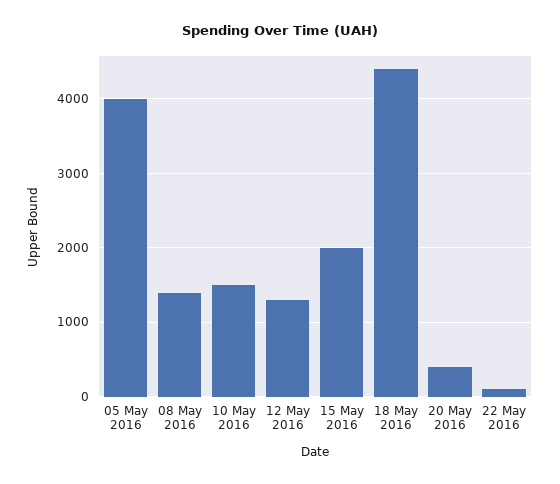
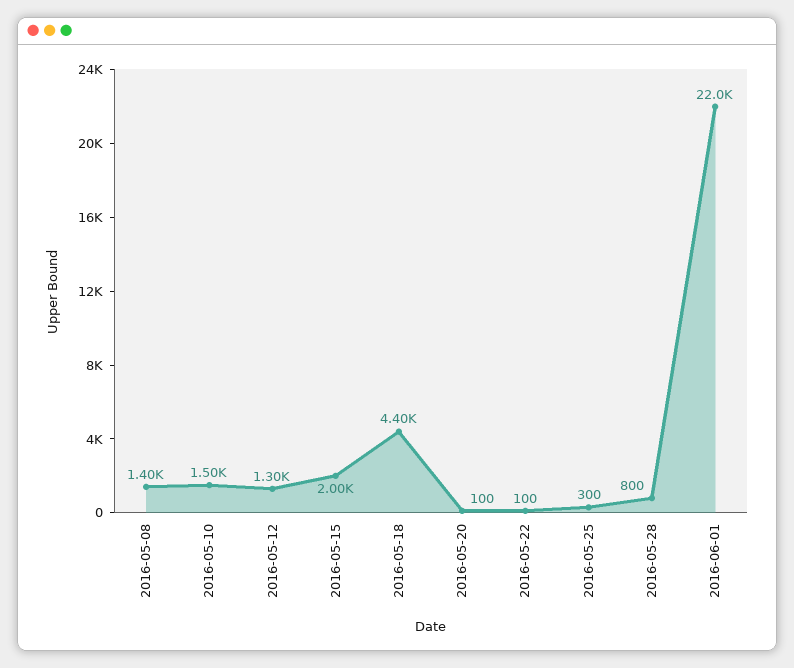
05 May 2016: 4000 -> none
20 May 2016: 400 -> 100
2016-05-25: none -> 300
2016-05-28: none -> 800
2016-06-01: none -> 22000

